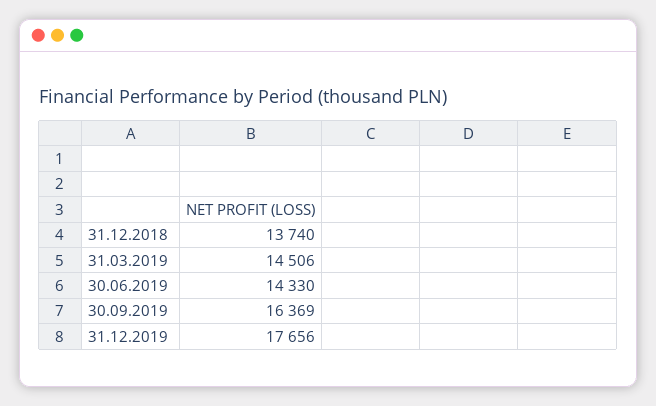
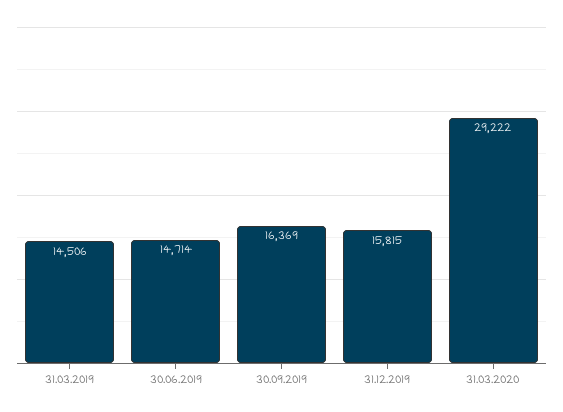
31.12.2018: 13740 -> none
30.06.2019: 14330 -> 14714
31.12.2019: 17656 -> 15815
31.03.2020: none -> 29222

